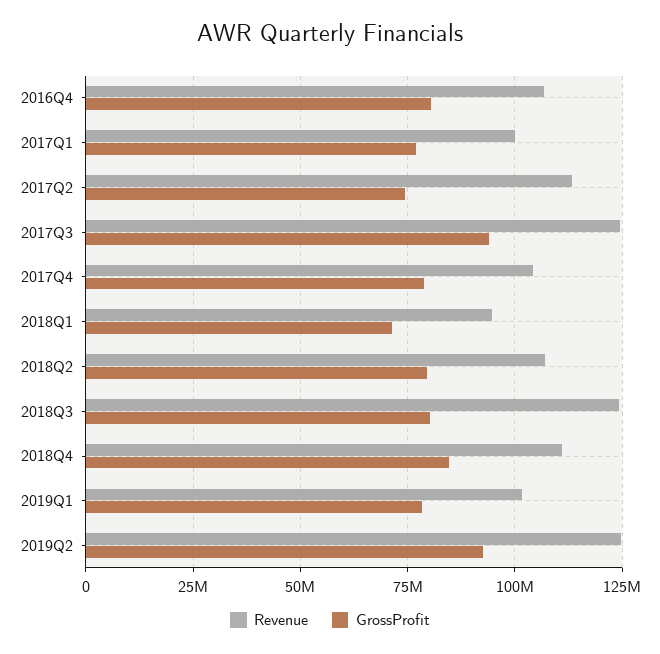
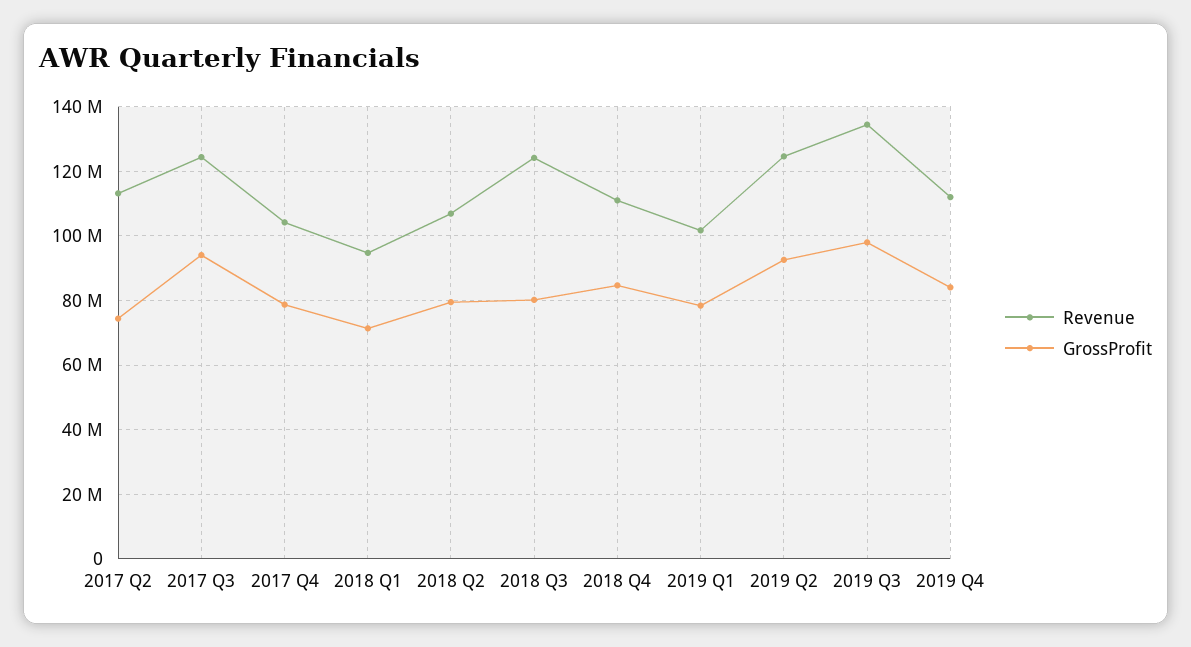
Revenue, 2016Q4: 107500000 -> none
GrossProfit, 2016Q4: 80000000 -> none
Revenue, 2017Q1: 100000000 -> none
GrossProfit, 2017Q1: 77500000 -> none
Revenue, 2019 Q3: none -> 134000000
GrossProfit, 2019 Q3: none -> 98000000
Revenue, 2019 Q4: none -> 112000000
GrossProfit, 2019 Q4: none -> 84000000

